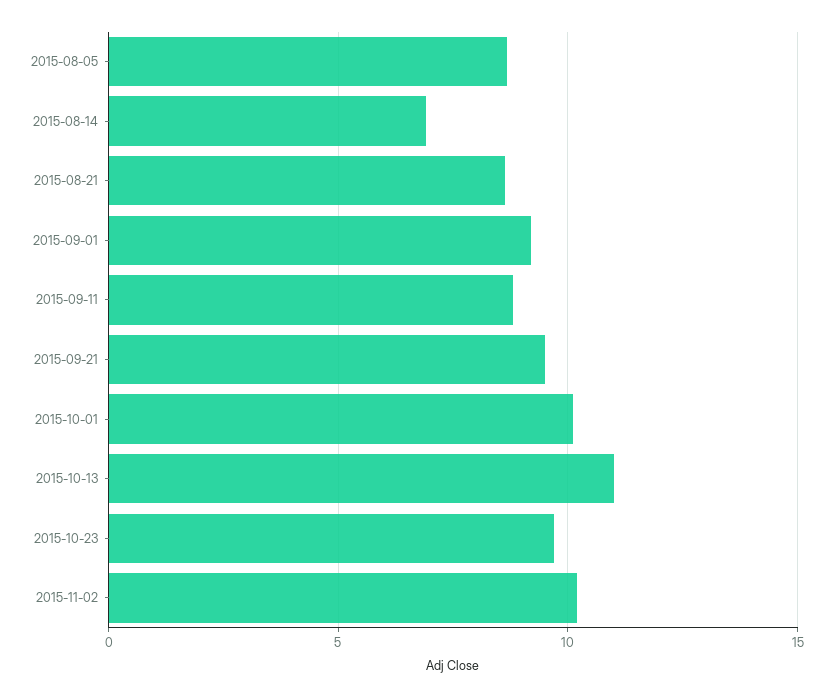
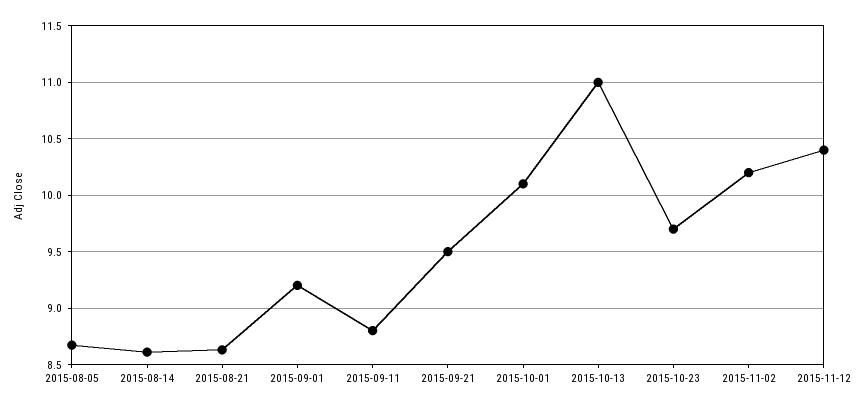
2015-08-14: 7 -> 8.6
2015-11-12: none -> 10.4

